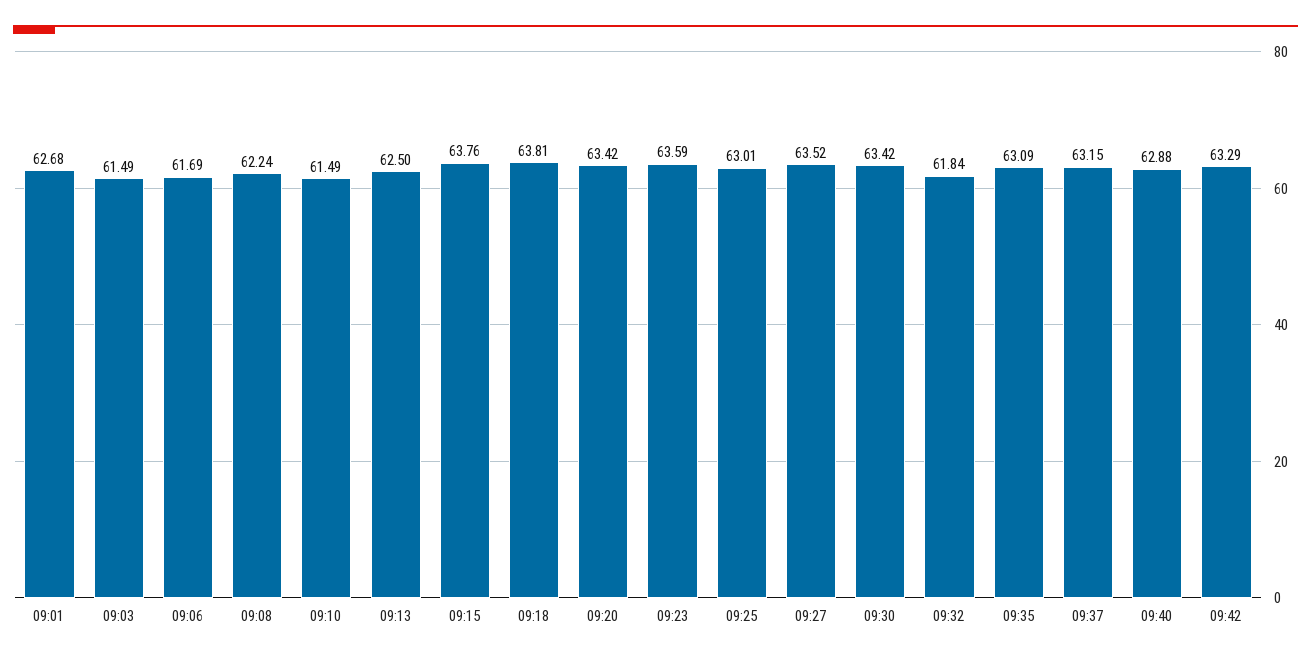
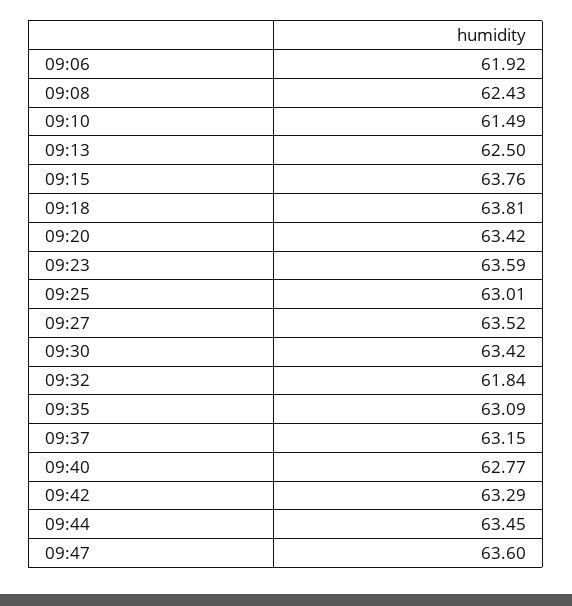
09:01: 62.68 -> none
09:03: 61.49 -> none
09:06: 61.69 -> 61.92
09:08: 62.24 -> 62.43
09:40: 62.88 -> 62.77
09:44: none -> 63.45
09:47: none -> 63.6

